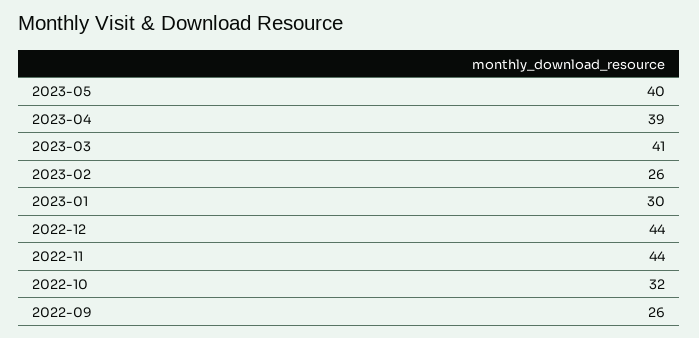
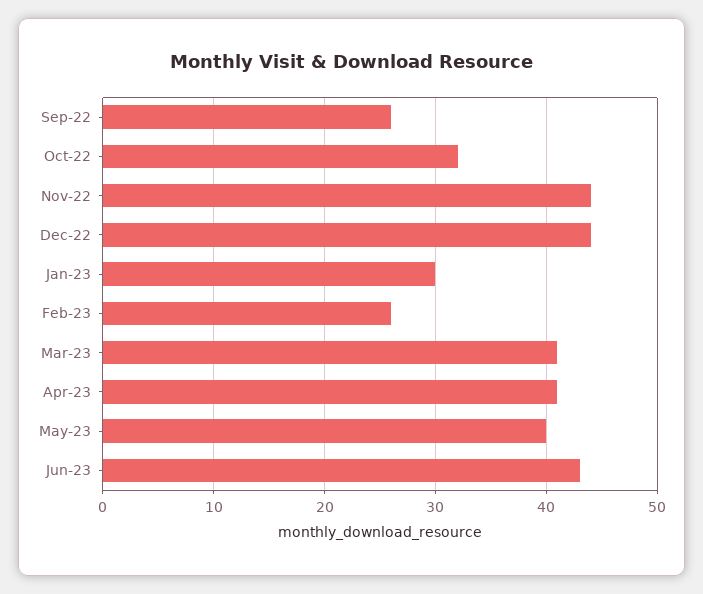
2023-04: 39 -> 41
Jun-23: none -> 43

